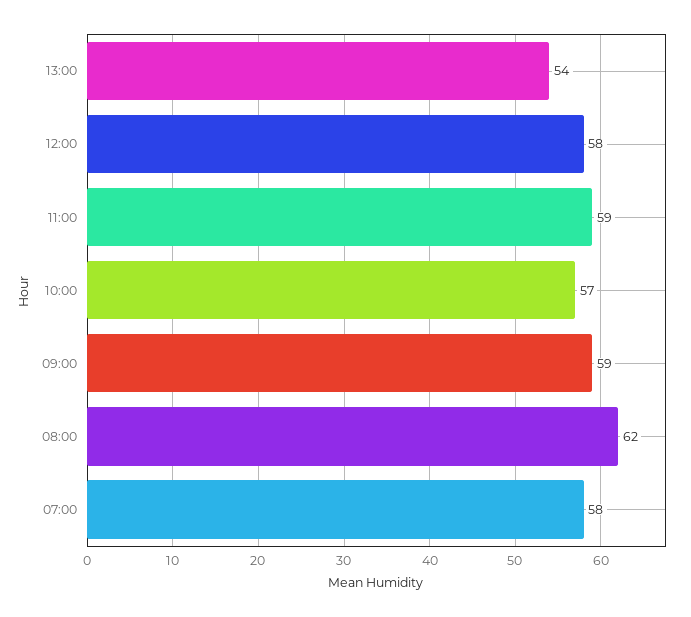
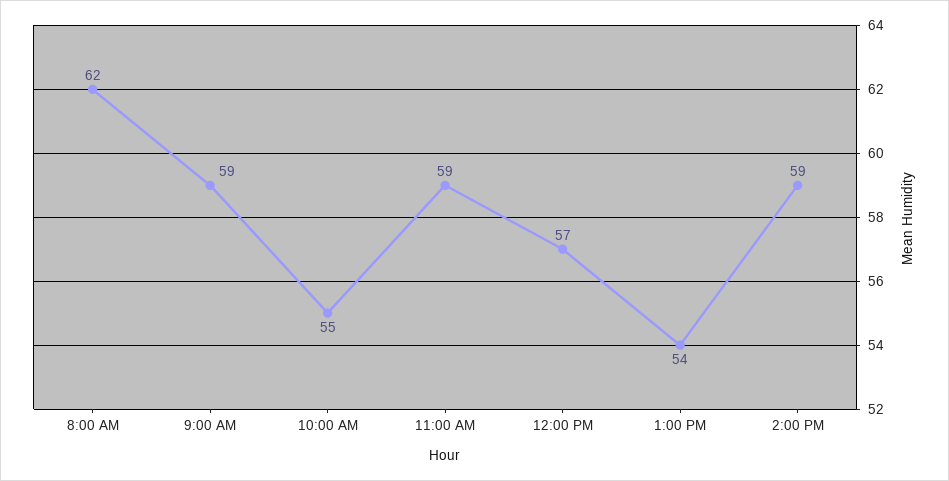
12:00: 58 -> 57
10:00: 57 -> 55
07:00: 58 -> none
2:00 PM: none -> 59

